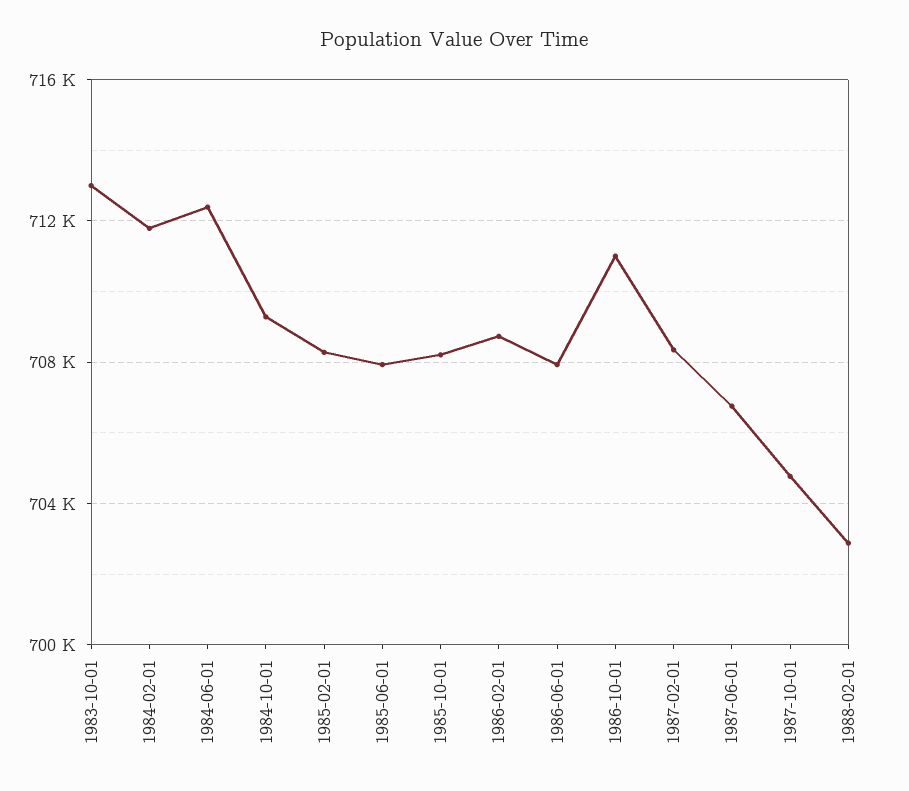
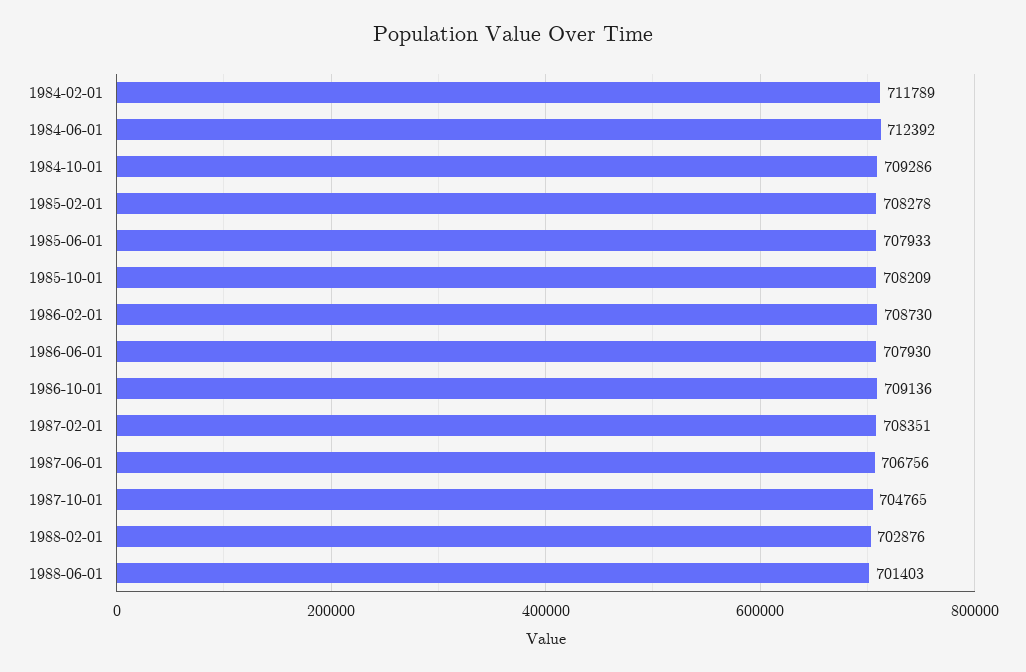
1983-10-01: 713000 -> none
1986-10-01: 711000 -> 709136
1988-06-01: none -> 701403

